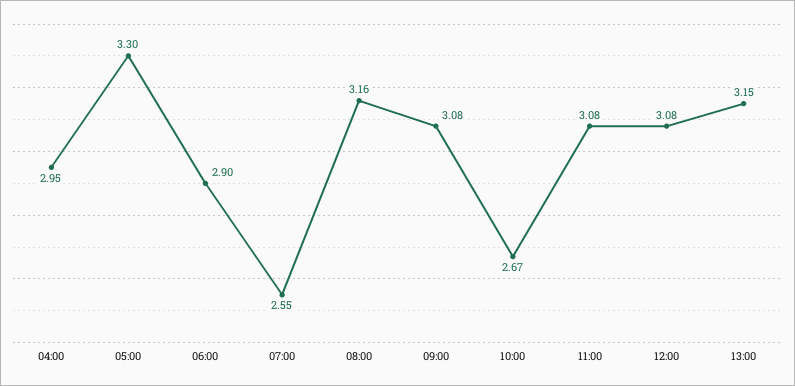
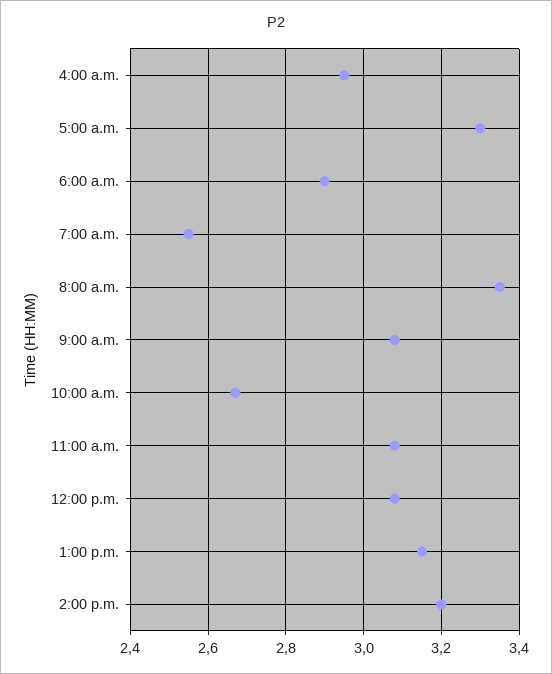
08:00: 3.16 -> 3.35
2:00 p.m.: none -> 3.2

